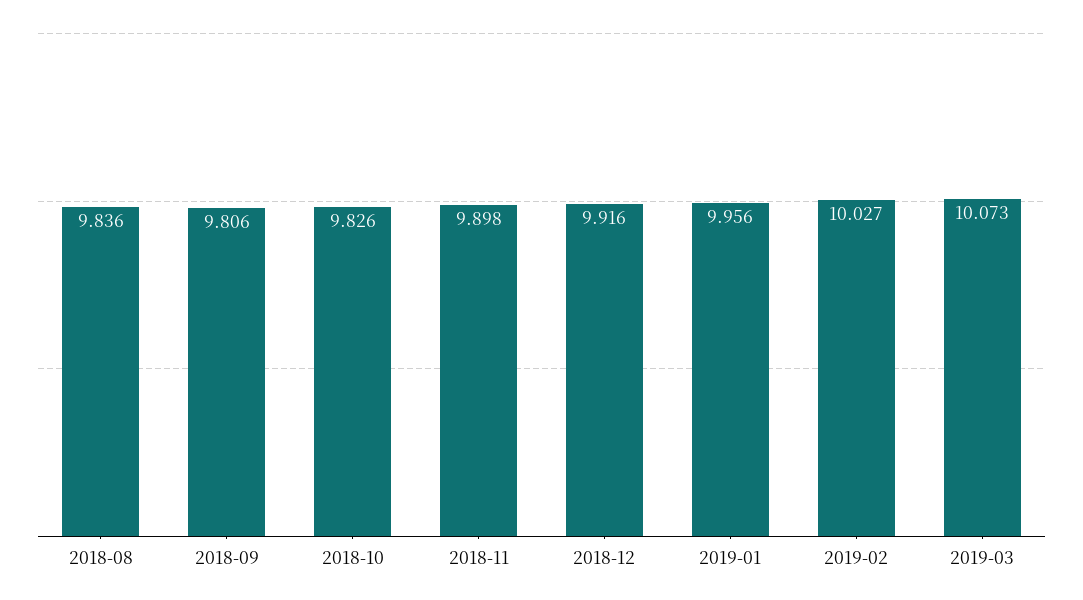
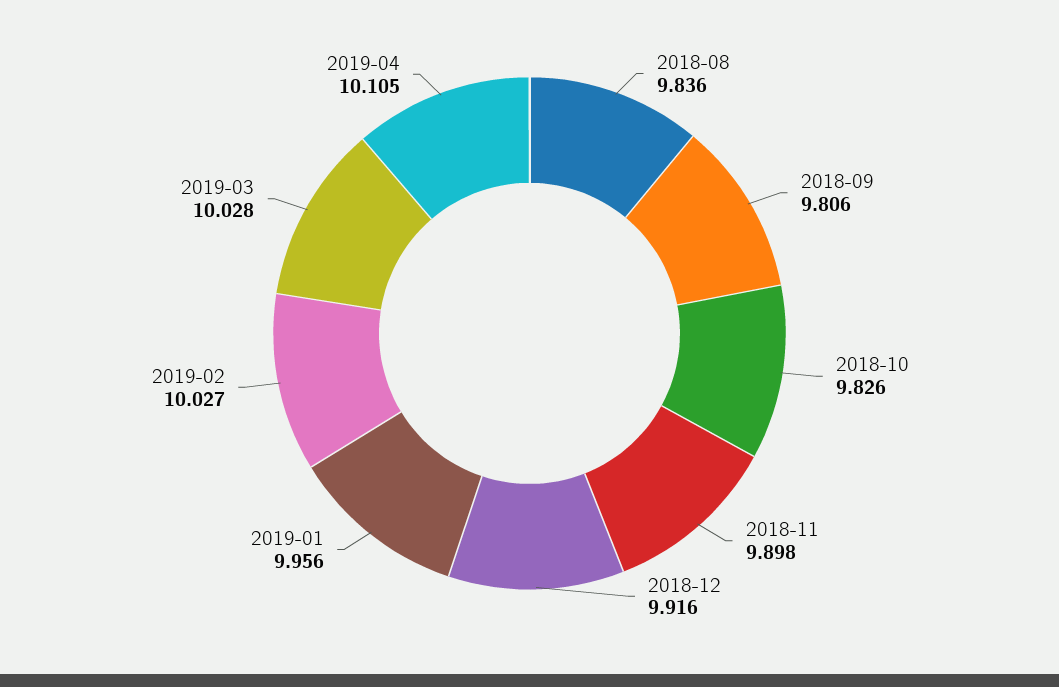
2019-03: 10.073 -> 10.028
2019-04: none -> 10.105

